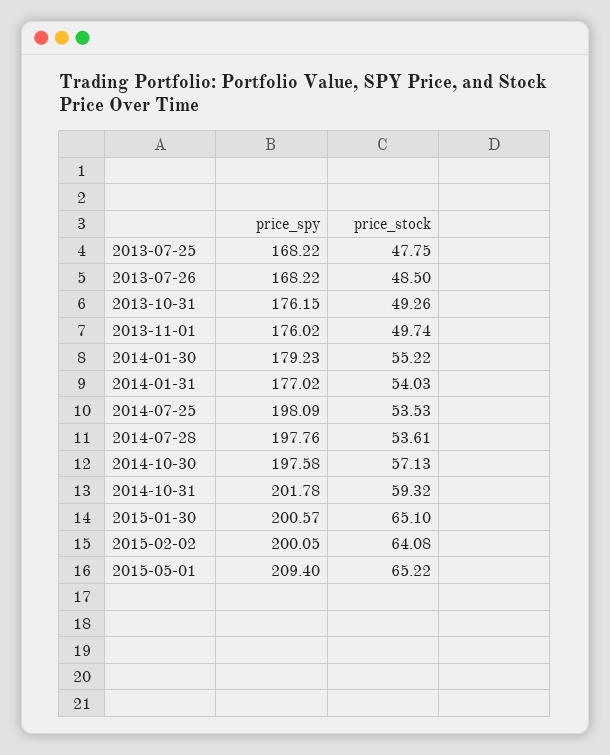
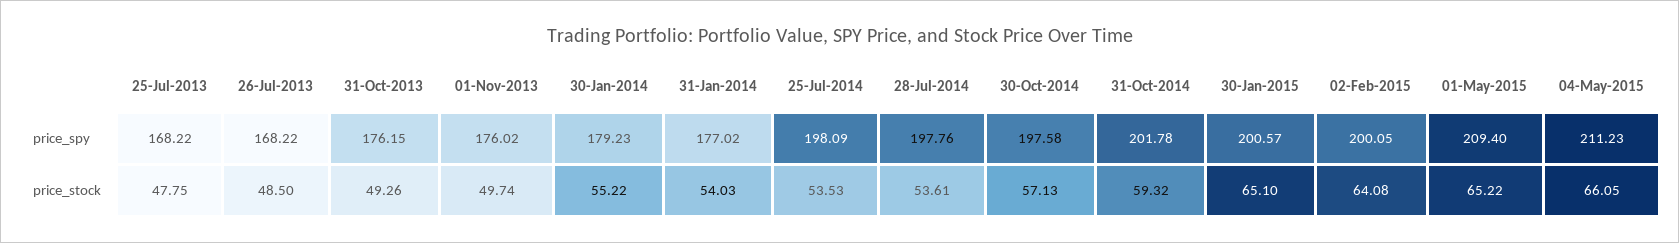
price_spy, 04-May-2015: none -> 211.23
price_stock, 04-May-2015: none -> 66.05

